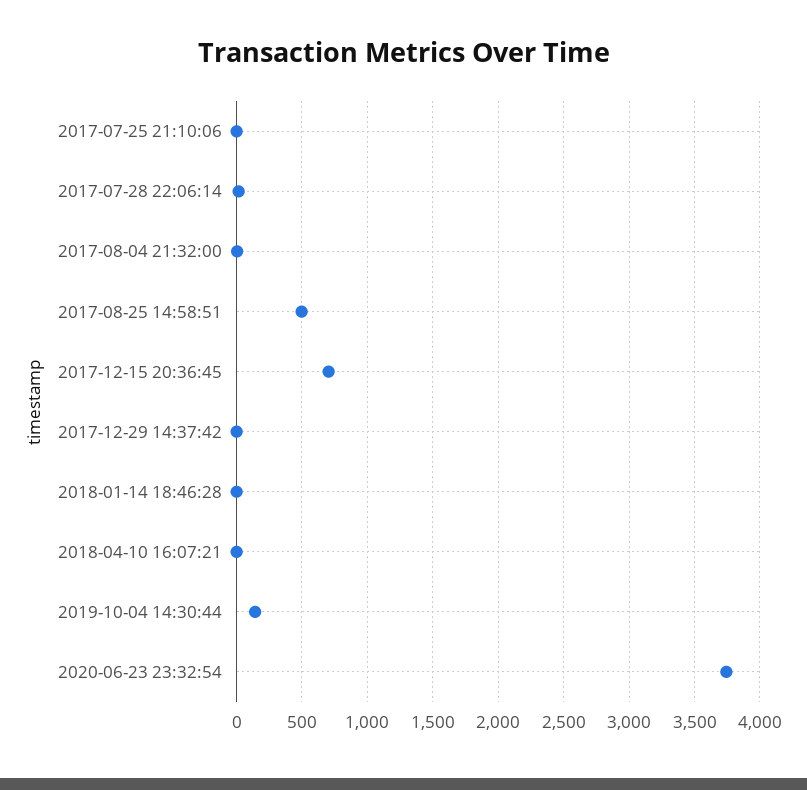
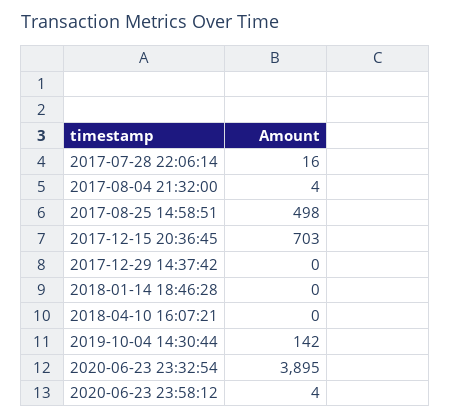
2017-07-25 21:10:06: 0 -> none
2020-06-23 23:32:54: 3750 -> 3895
2020-06-23 23:58:12: none -> 4

